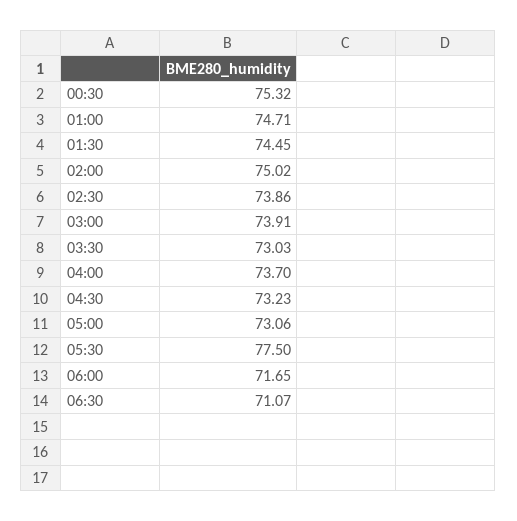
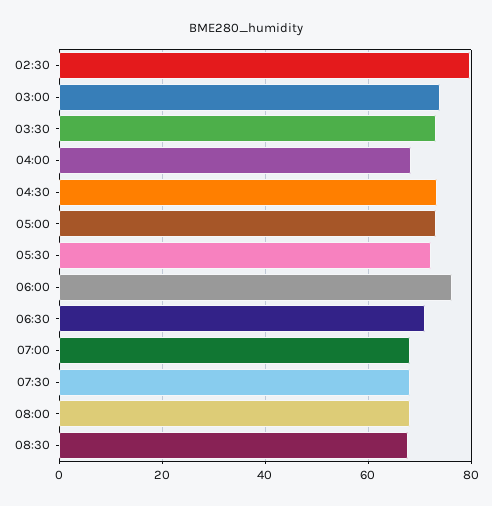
00:30: 75.32 -> none
01:00: 74.71 -> none
01:30: 74.45 -> none
02:00: 75.02 -> none
02:30: 73.86 -> 80
04:00: 73.7 -> 68
05:30: 77.5 -> 72
06:00: 71.65 -> 76
07:00: none -> 68
07:30: none -> 68
08:00: none -> 68
08:30: none -> 68

